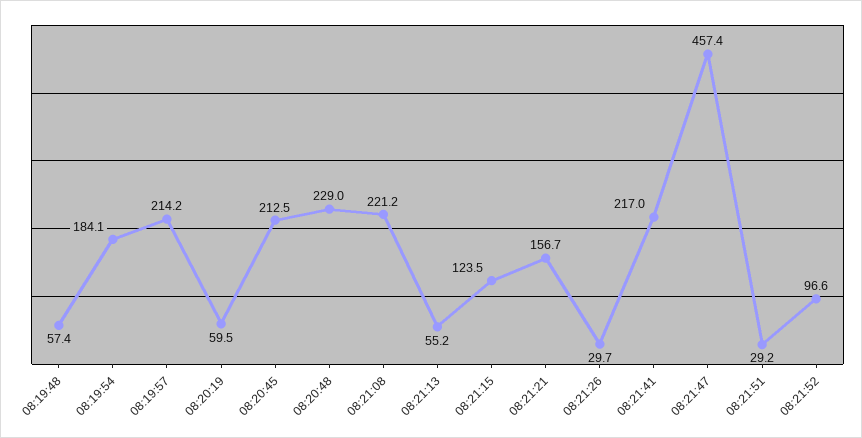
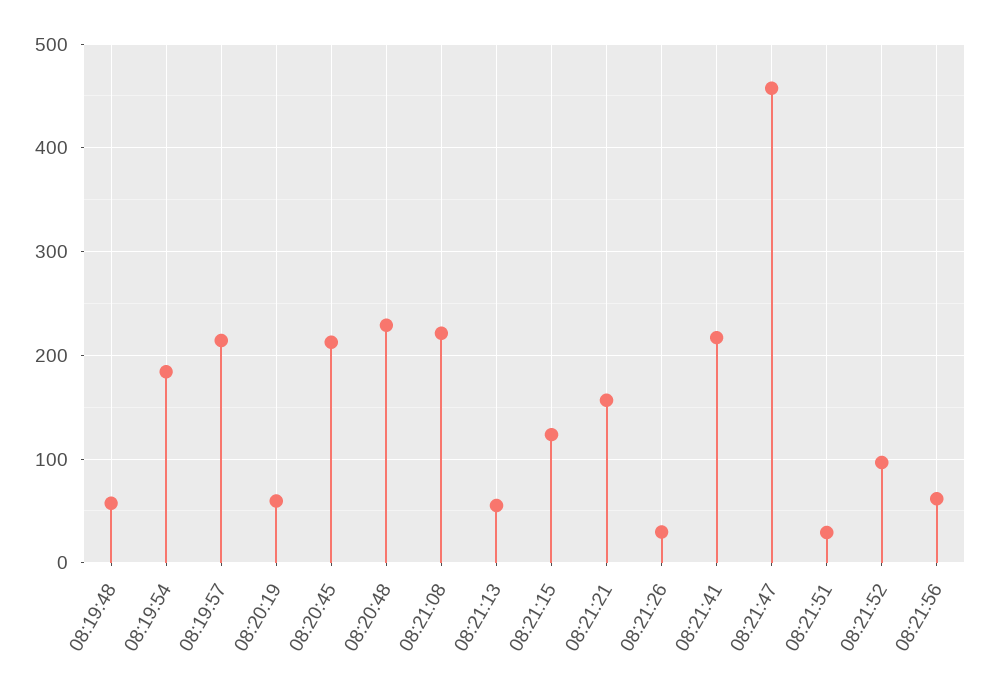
08:21:56: none -> 60

